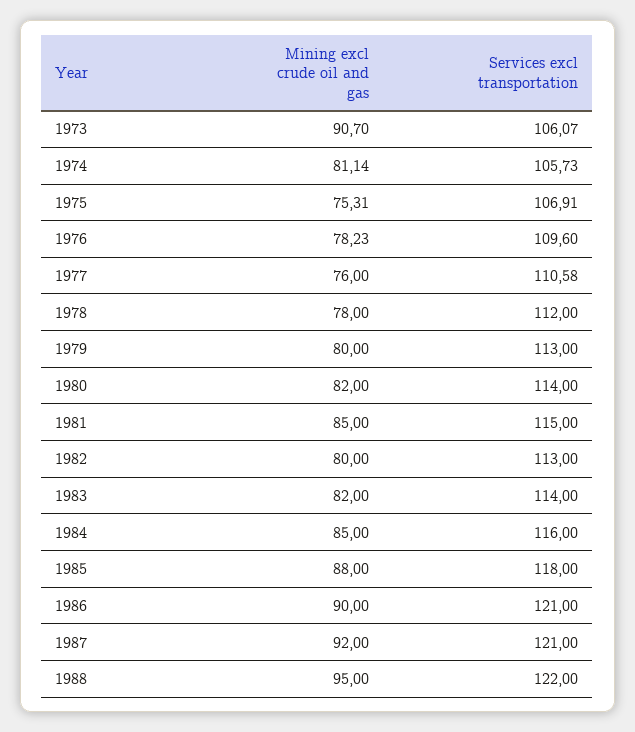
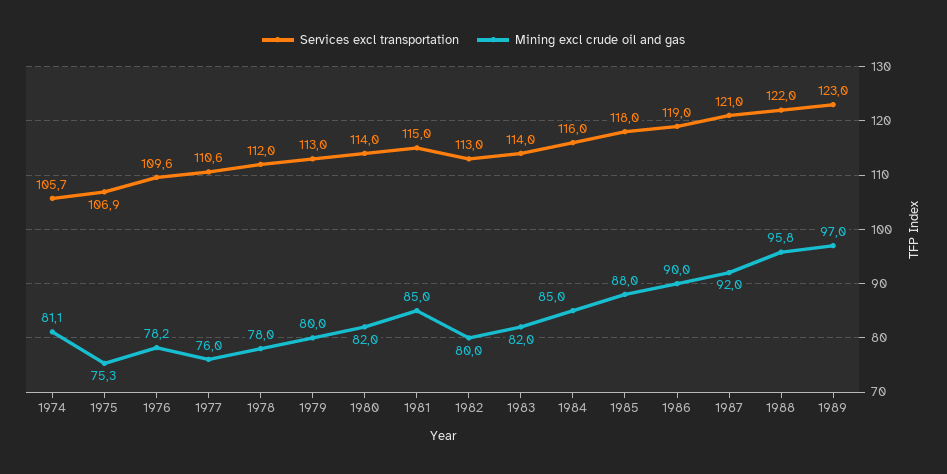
Mining excl crude oil and gas, 1973: 90.7 -> none
Services excl transportation, 1973: 106.07 -> none
Services excl transportation, 1986: 121 -> 119
Mining excl crude oil and gas, 1988: 95 -> 95.8
Services excl transportation, 1989: none -> 123
Mining excl crude oil and gas, 1989: none -> 97

